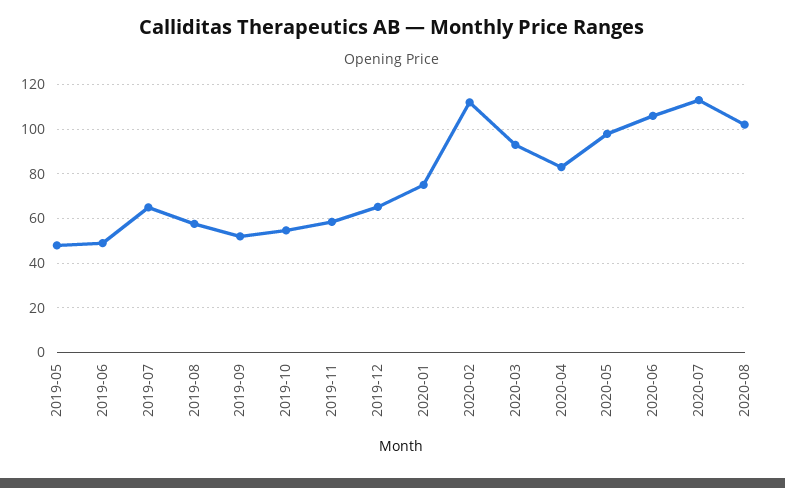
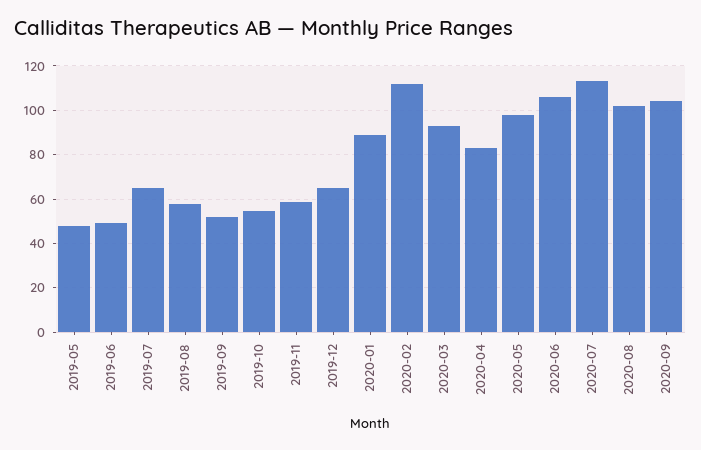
2020-01: 75 -> 90
2020-09: none -> 105

